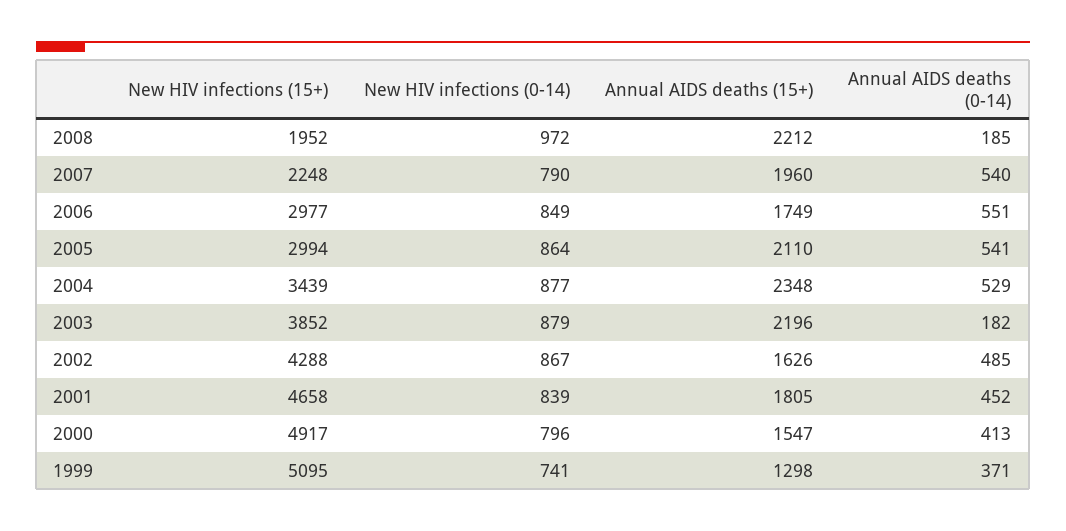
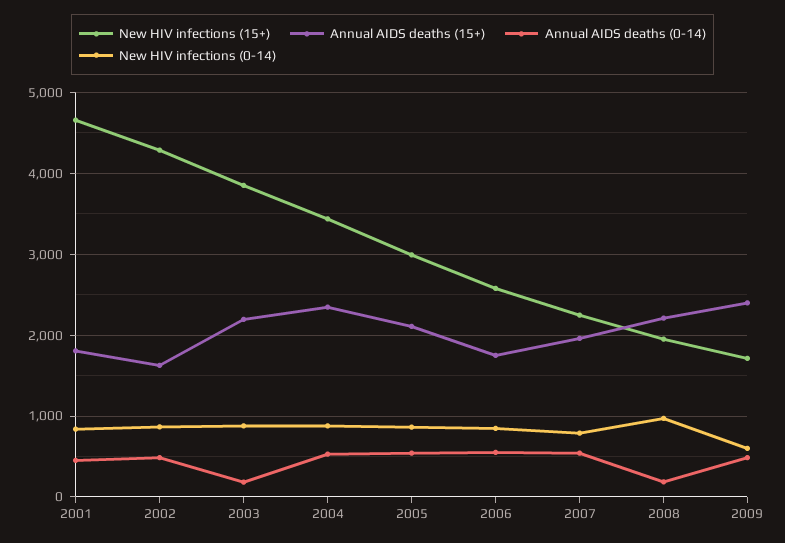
New HIV infections (15+), 2006: 2977 -> 2600
New HIV infections (15+), 2000: 4917 -> none
New HIV infections (0-14), 2000: 796 -> none
Annual AIDS deaths (15+), 2000: 1547 -> none
Annual AIDS deaths (0-14), 2000: 413 -> none
New HIV infections (15+), 1999: 5095 -> none
New HIV infections (0-14), 1999: 741 -> none
Annual AIDS deaths (15+), 1999: 1298 -> none
Annual AIDS deaths (0-14), 1999: 371 -> none
New HIV infections (15+), 2009: none -> 1700
Annual AIDS deaths (15+), 2009: none -> 2400
Annual AIDS deaths (0-14), 2009: none -> 500
New HIV infections (0-14), 2009: none -> 600

